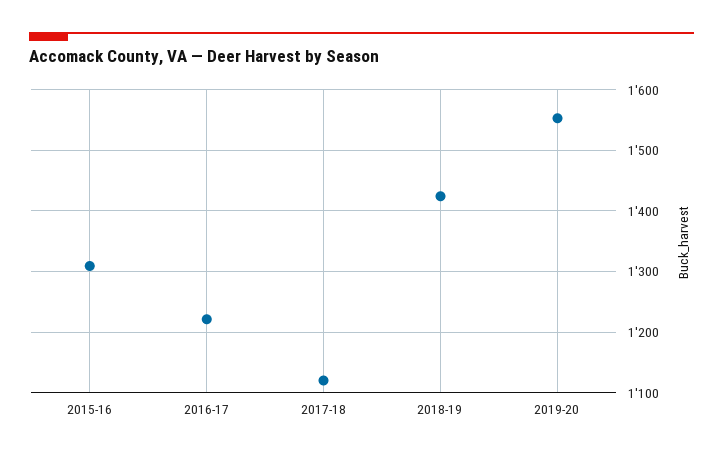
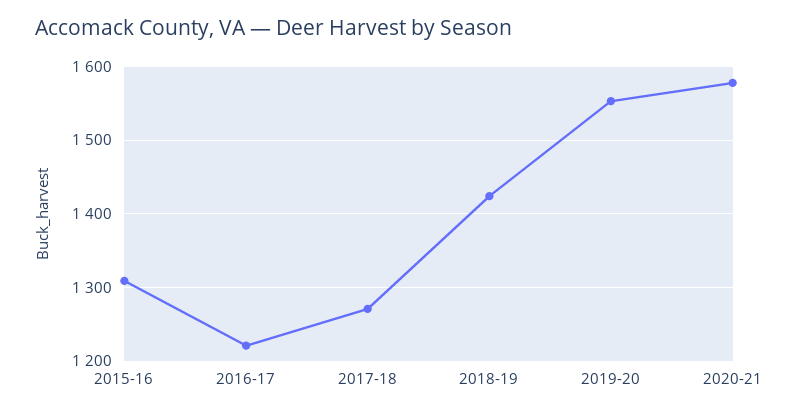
2017-18: 1120 -> 1270
2020-21: none -> 1580

